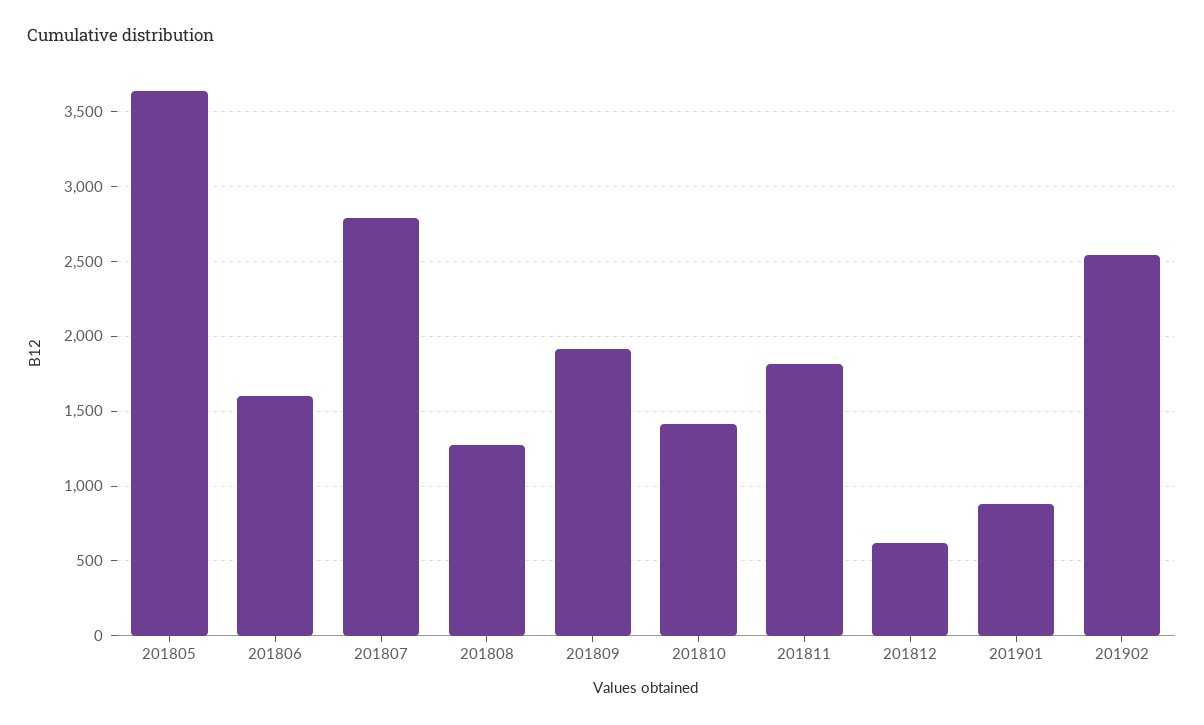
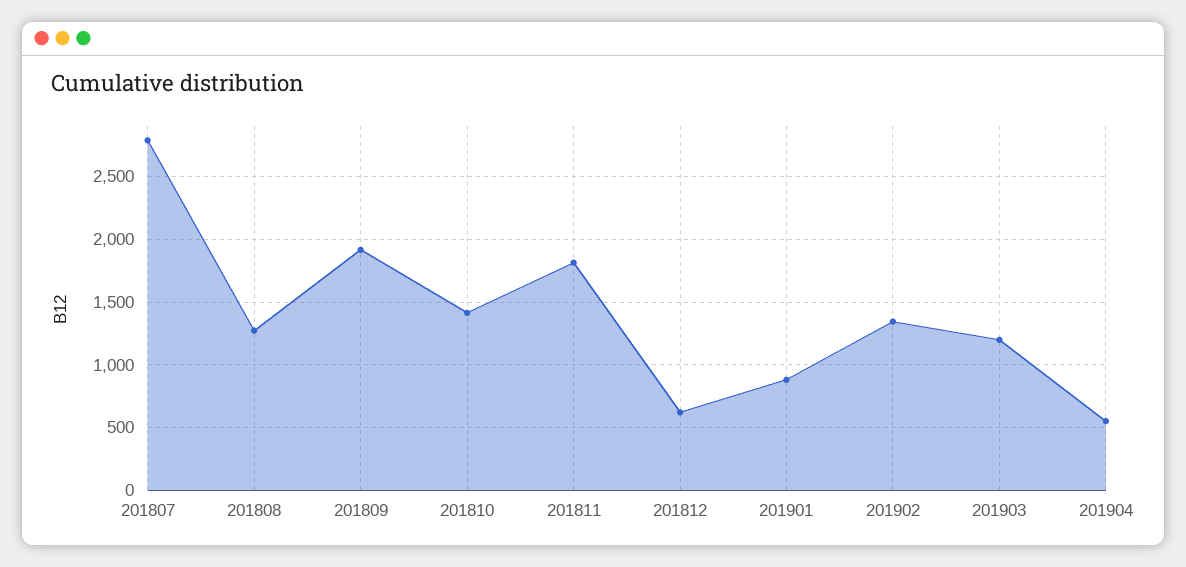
201805: 3650 -> none
201806: 1600 -> none
201902: 2550 -> 1350
201903: none -> 1200
201904: none -> 550

